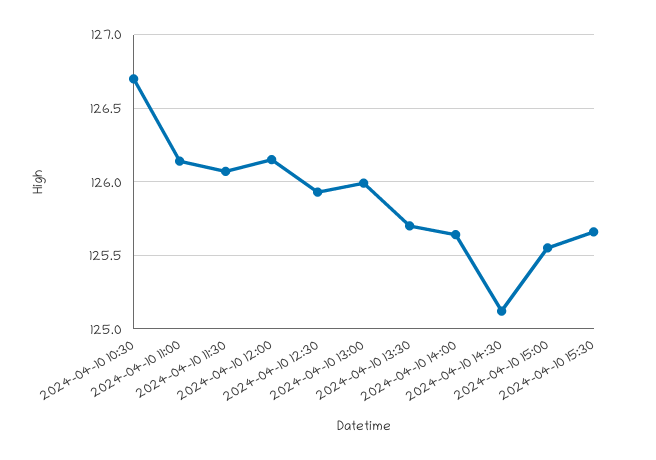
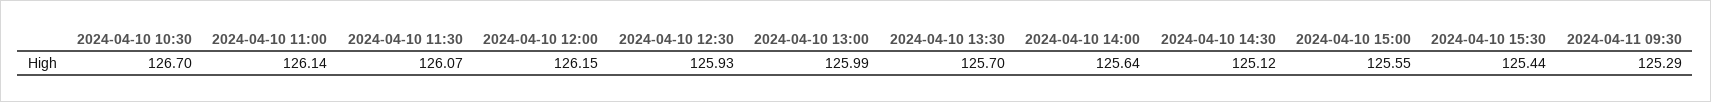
2024-04-10 15:30: 125.65 -> 125.44
2024-04-11 09:30: none -> 125.29

